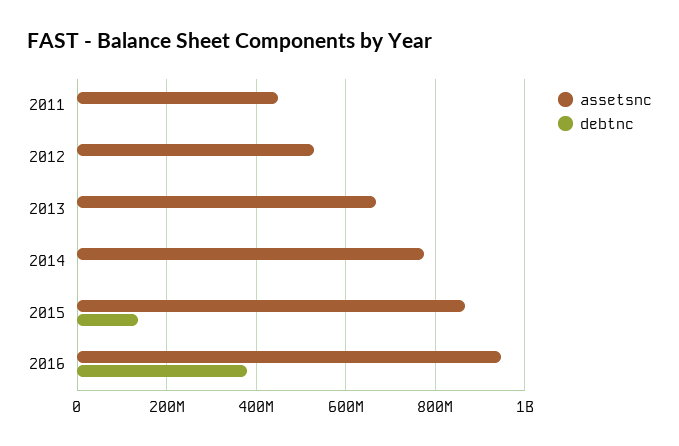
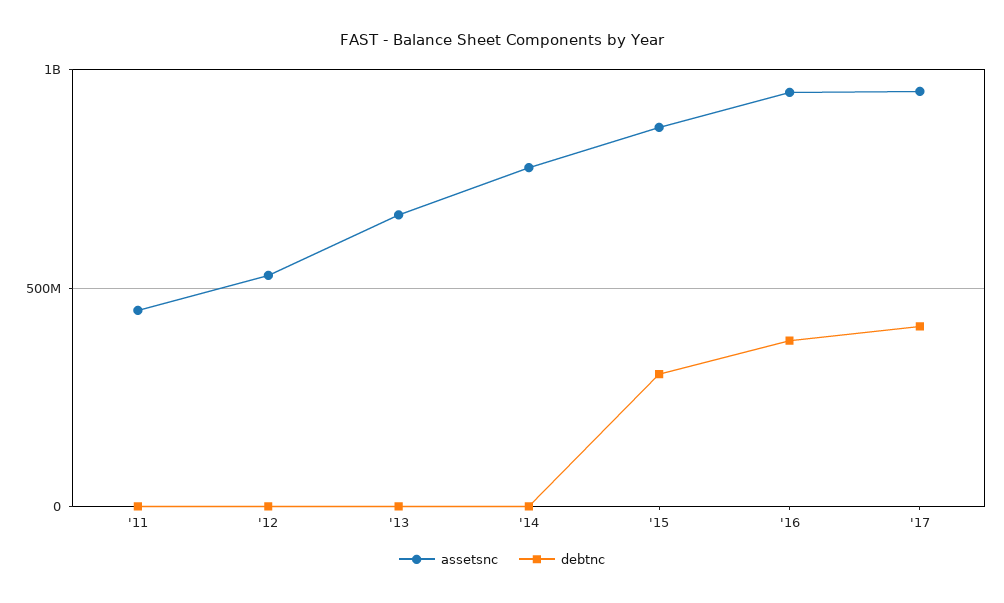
debtnc, 2015: 140000000 -> 300000000
assetsnc, '17: none -> 950000000
debtnc, '17: none -> 400000000

